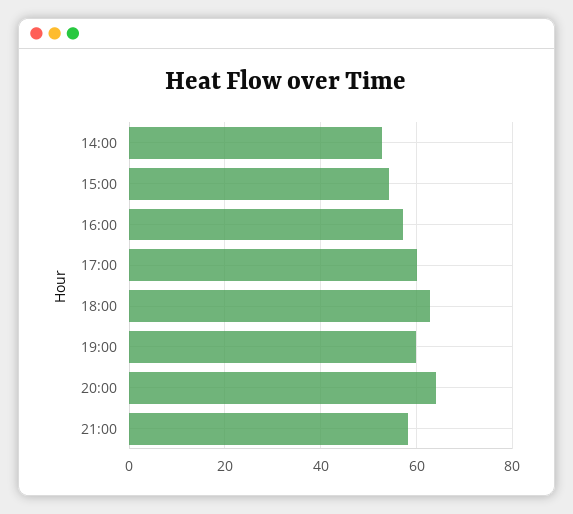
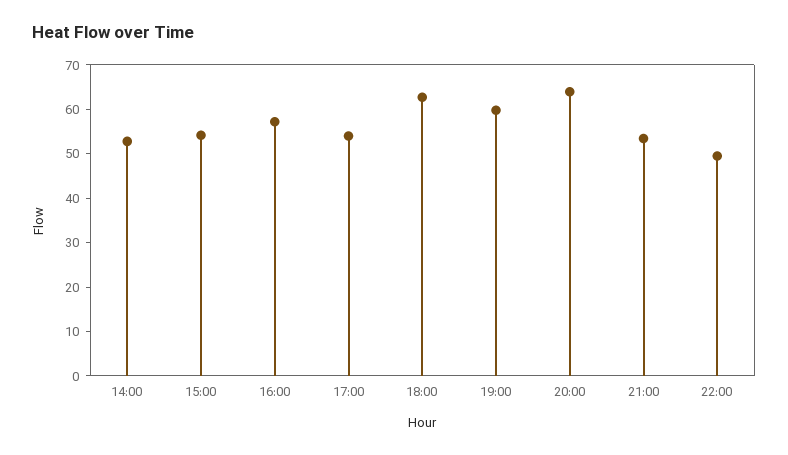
17:00: 60 -> 54
21:00: 58 -> 54
22:00: none -> 50

